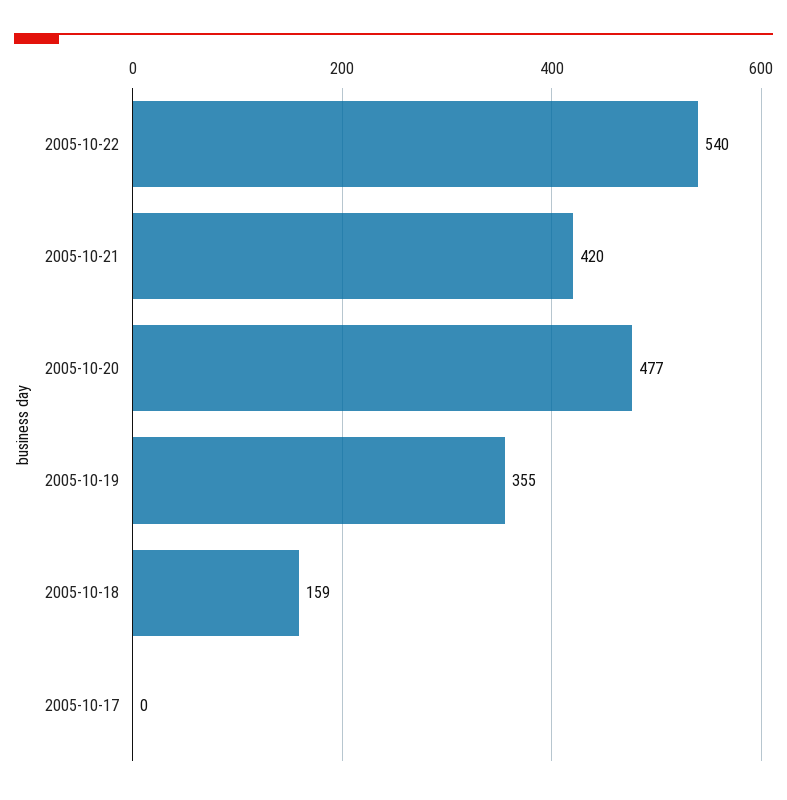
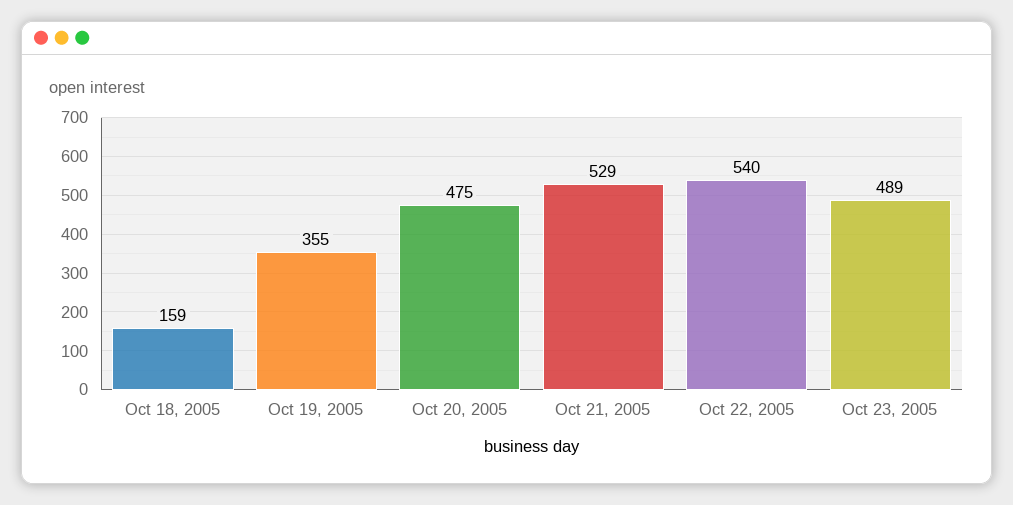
2005-10-21: 420 -> 529
2005-10-20: 477 -> 475
2005-10-17: 0 -> none
Oct 23, 2005: none -> 489

